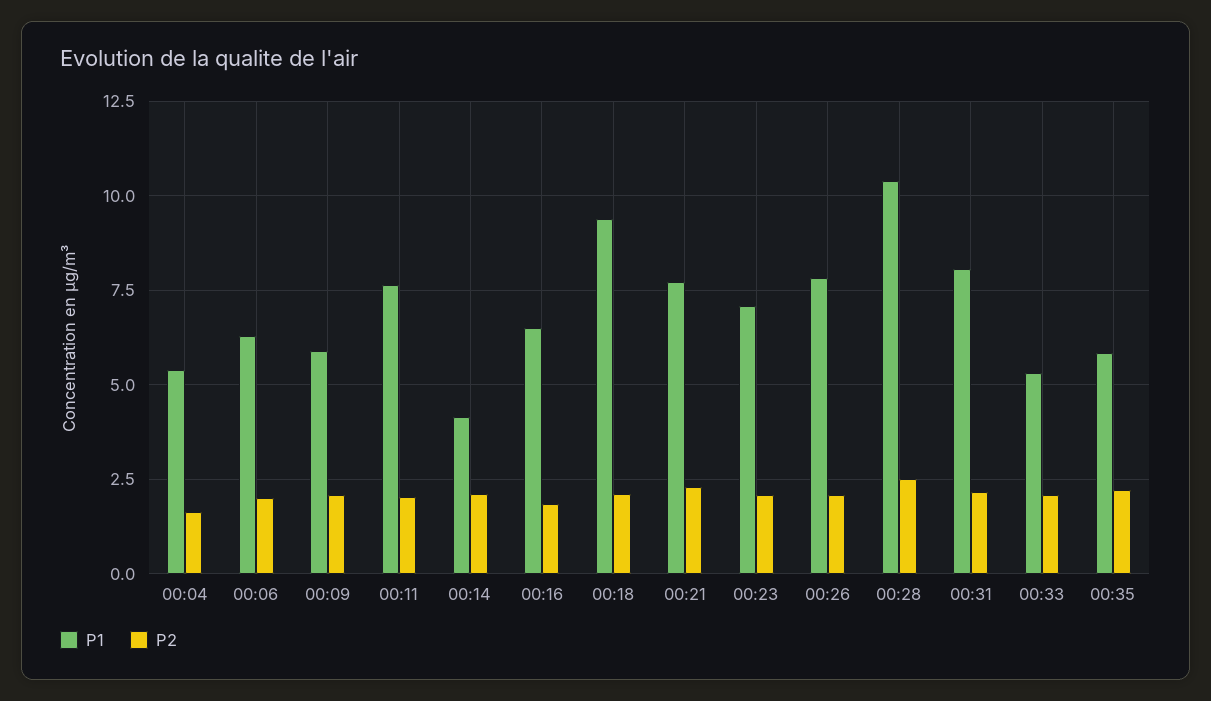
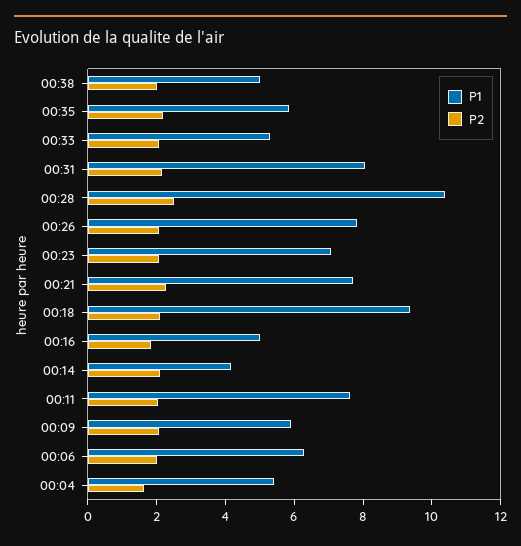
P1, 00:16: 6.5 -> 5
P1, 00:38: none -> 5
P2, 00:38: none -> 2

